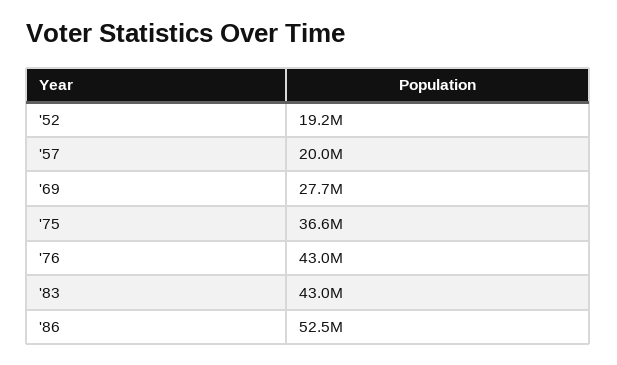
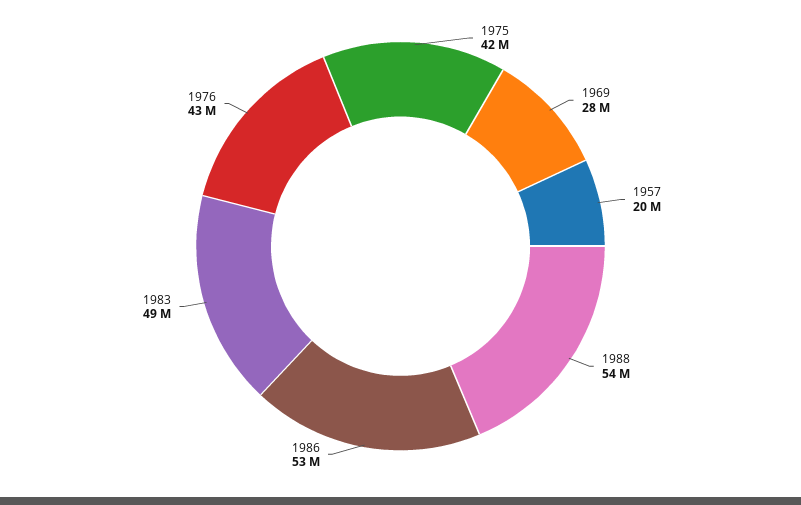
'52: 19200000 -> none
'75: 36600000 -> 42000000
'83: 43000000 -> 49000000
1988: none -> 54000000

